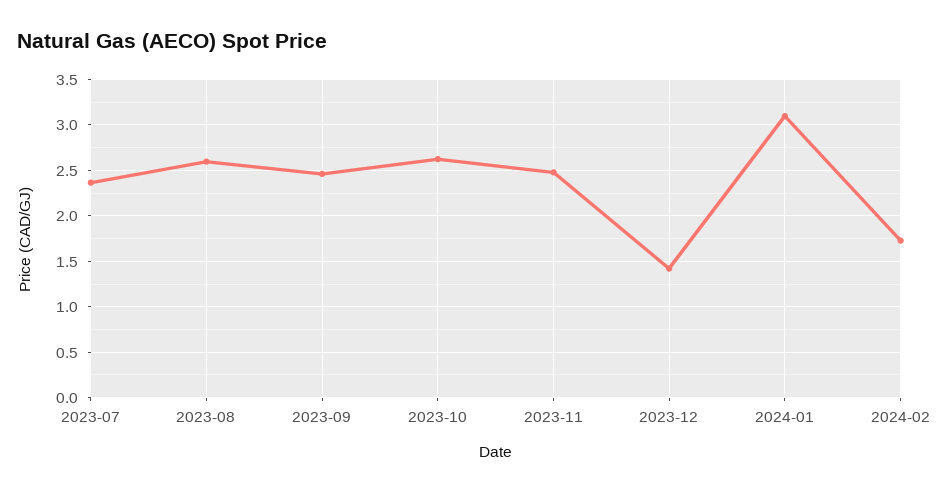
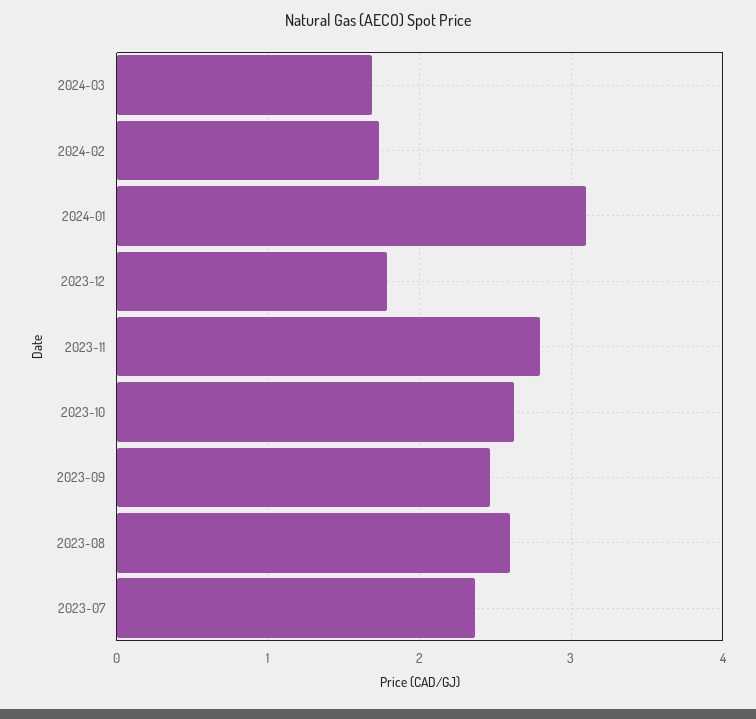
2023-11: 2.5 -> 2.8
2023-12: 1.4 -> 1.8
2024-03: none -> 1.7

